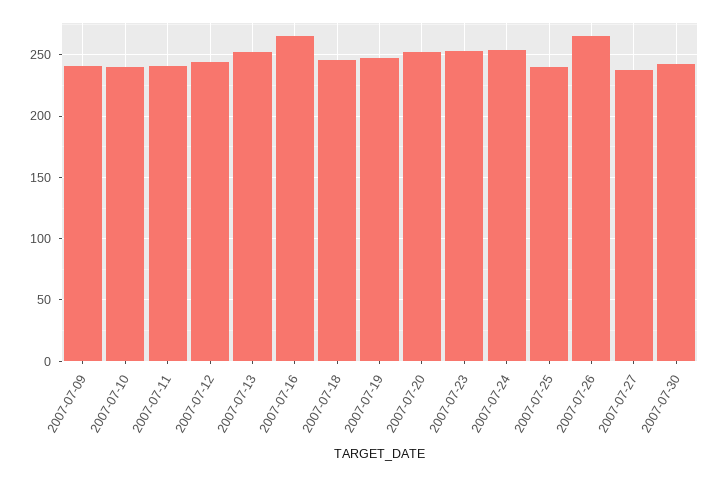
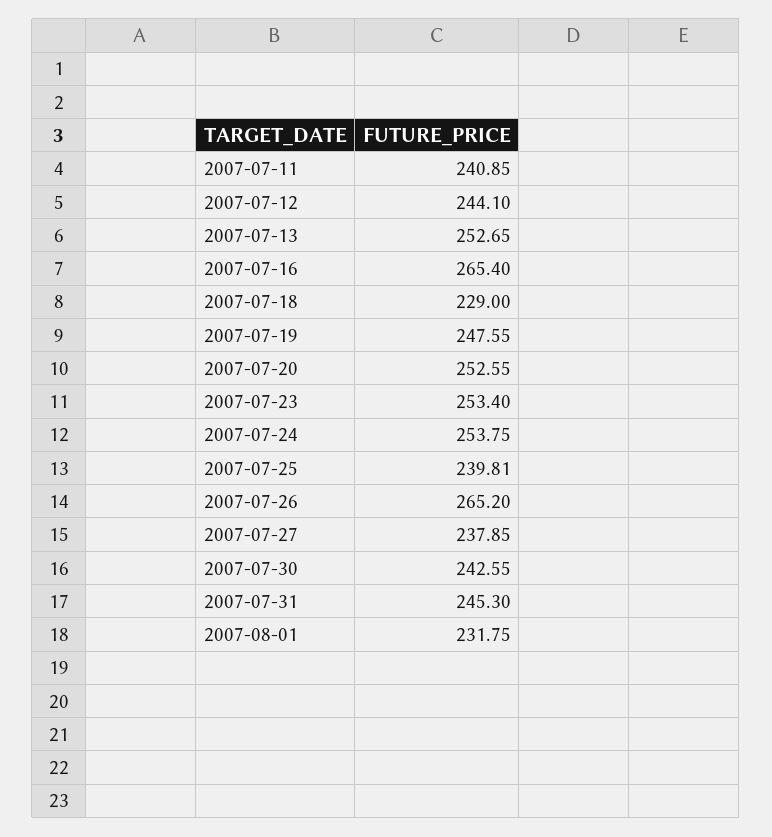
2007-07-09: 240 -> none
2007-07-10: 240 -> none
2007-07-18: 245 -> 229
2007-07-31: none -> 245.3
2007-08-01: none -> 231.75

